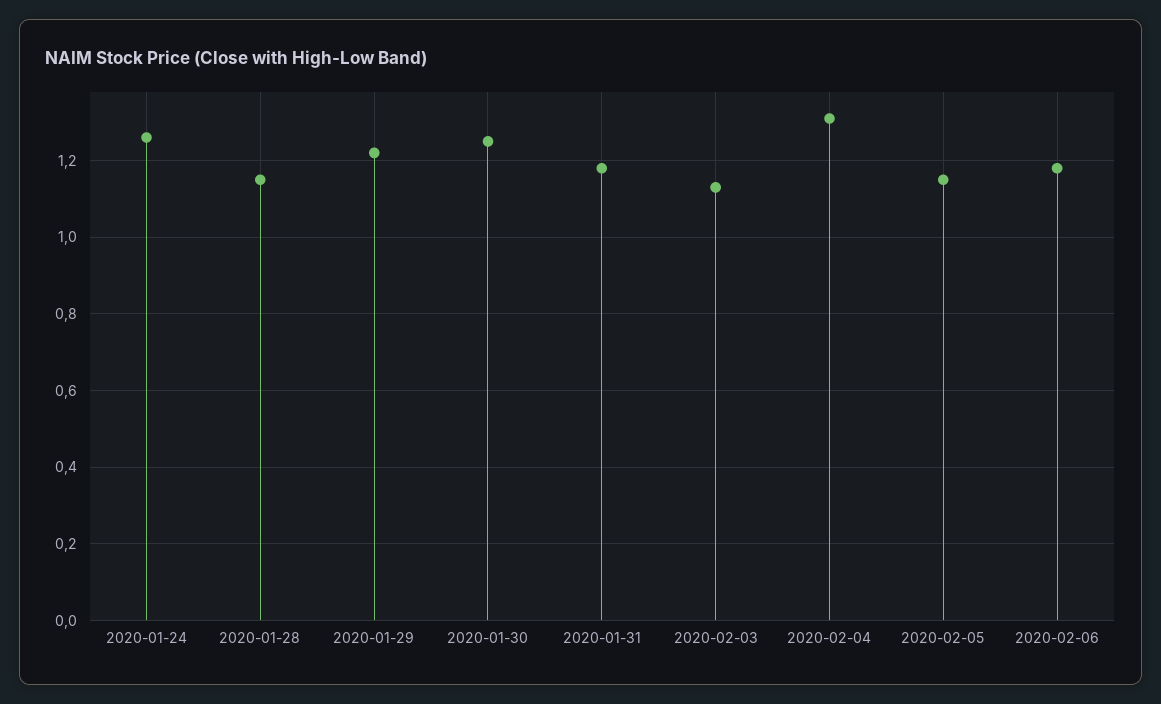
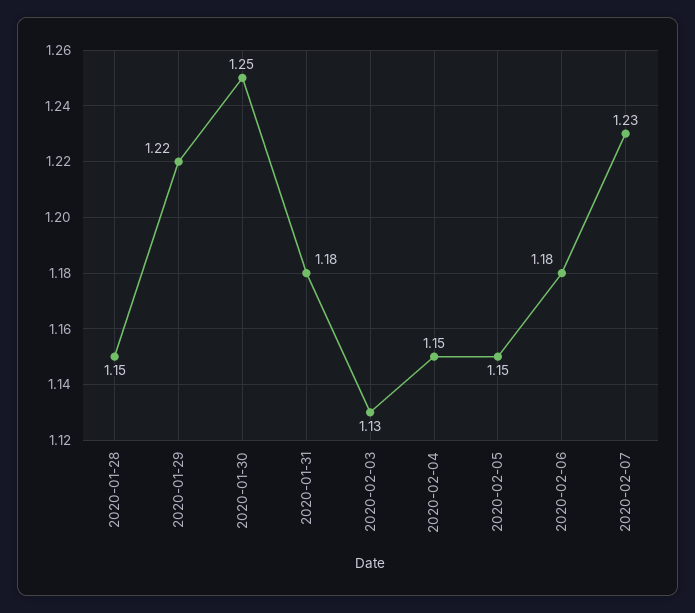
2020-01-24: 1.25 -> none
2020-02-04: 1.3 -> 1.15
2020-02-07: none -> 1.23

